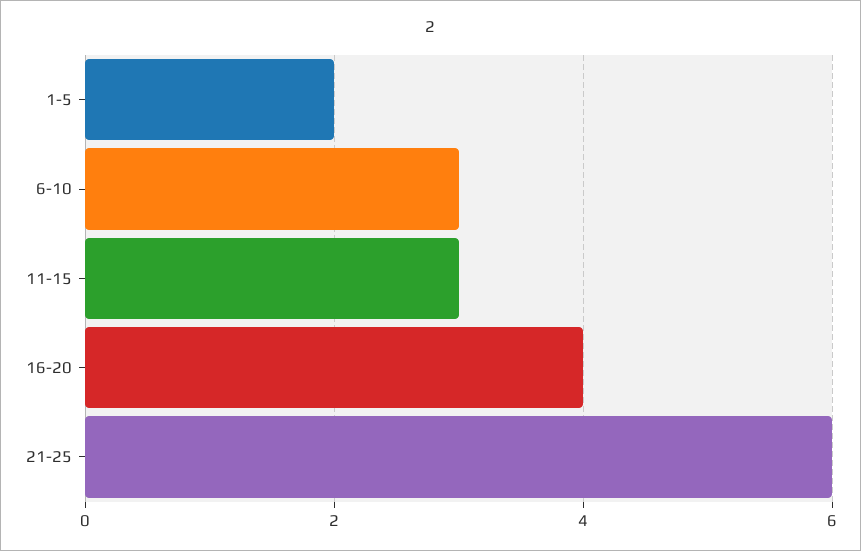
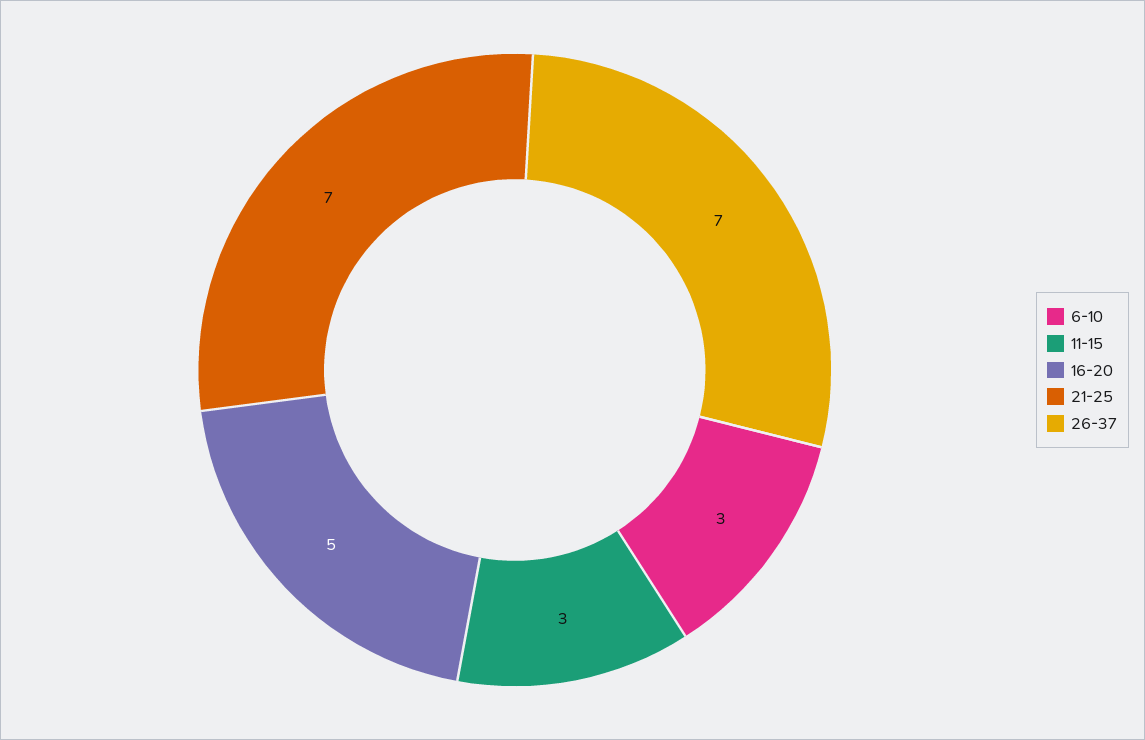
1-5: 2 -> none
16-20: 4 -> 5
21-25: 6 -> 7
26-37: none -> 7

